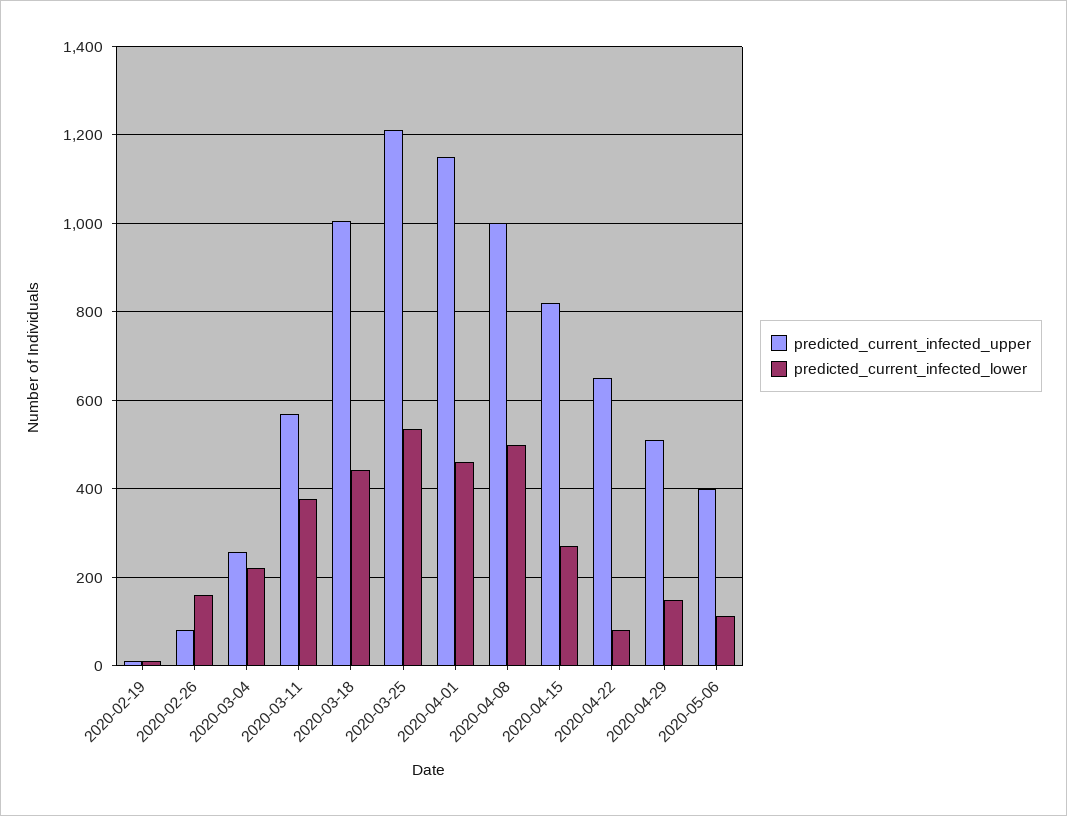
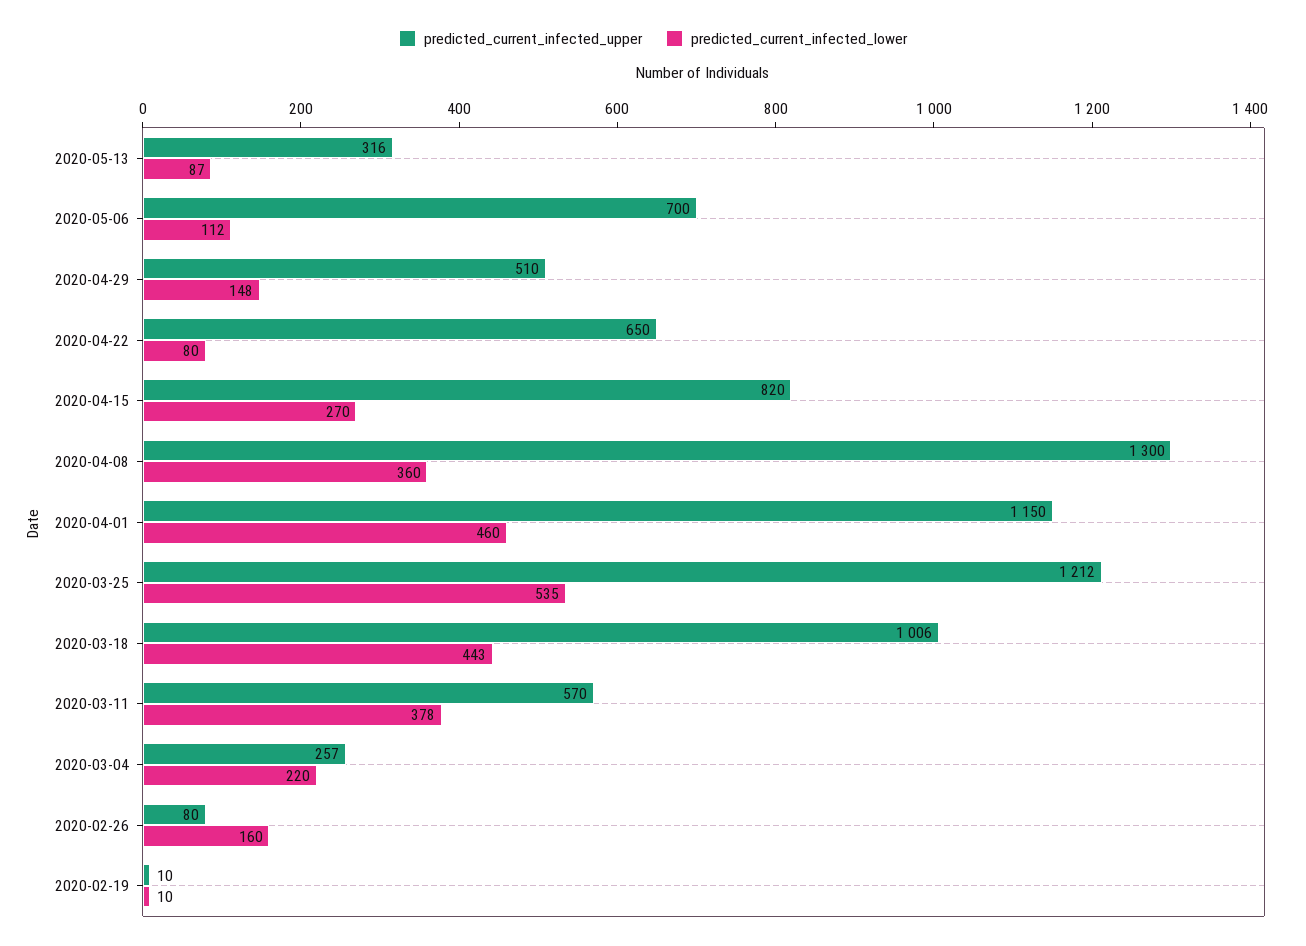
predicted_current_infected_upper, 2020-04-08: 1000 -> 1300
predicted_current_infected_lower, 2020-04-08: 500 -> 360
predicted_current_infected_upper, 2020-05-06: 400 -> 700
predicted_current_infected_upper, 2020-05-13: none -> 316
predicted_current_infected_lower, 2020-05-13: none -> 87

